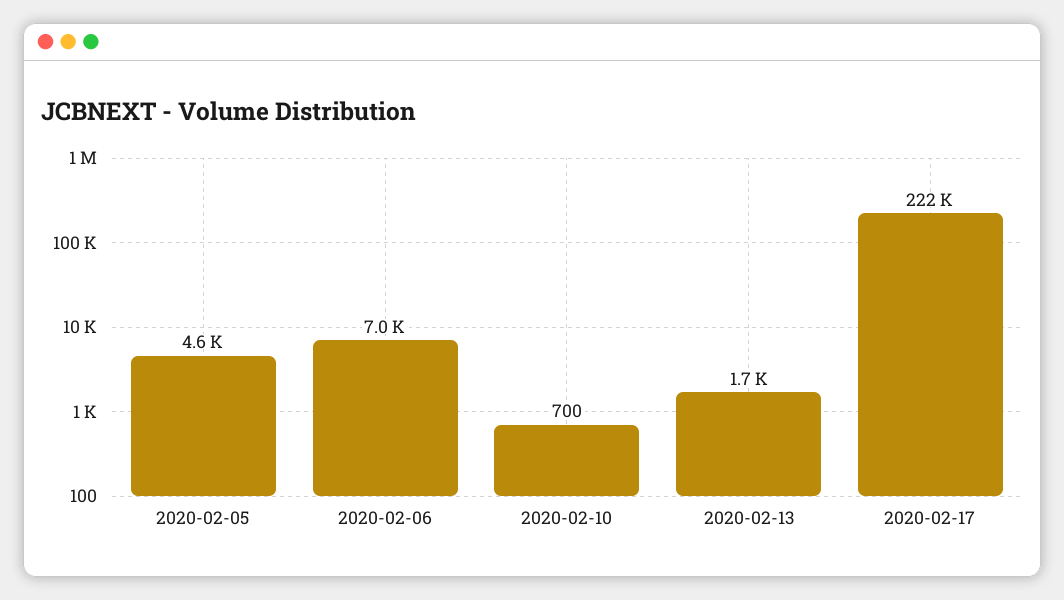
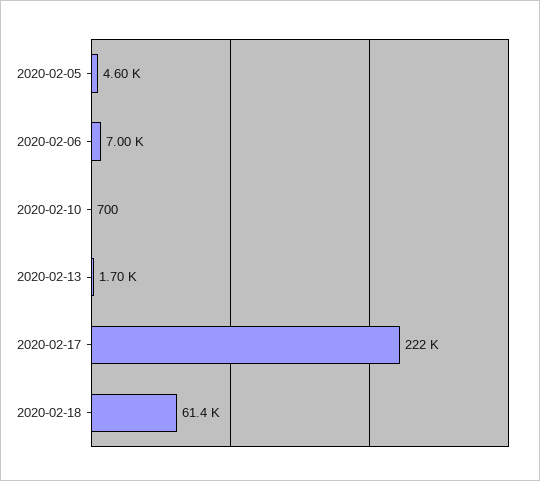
2020-02-18: none -> 61400

